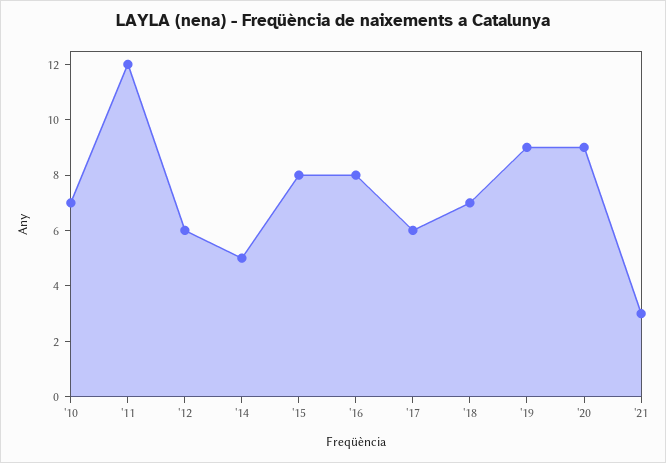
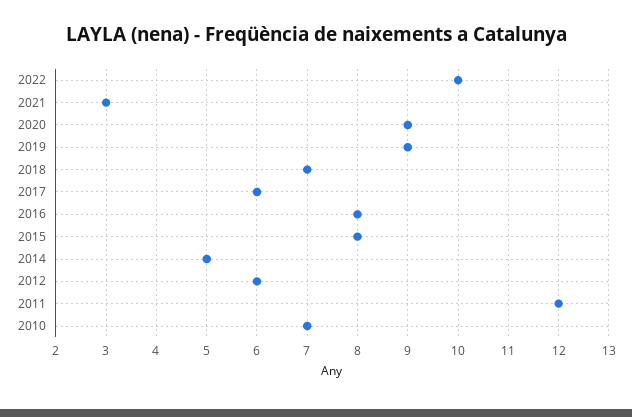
2022: none -> 10

